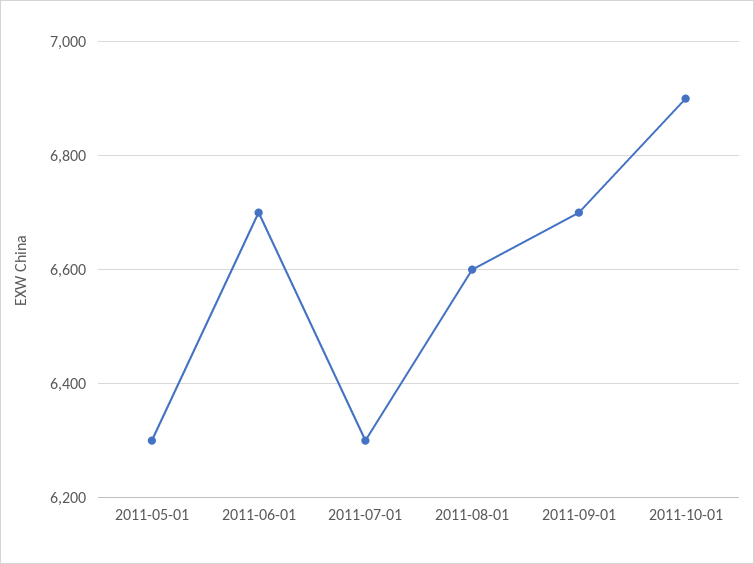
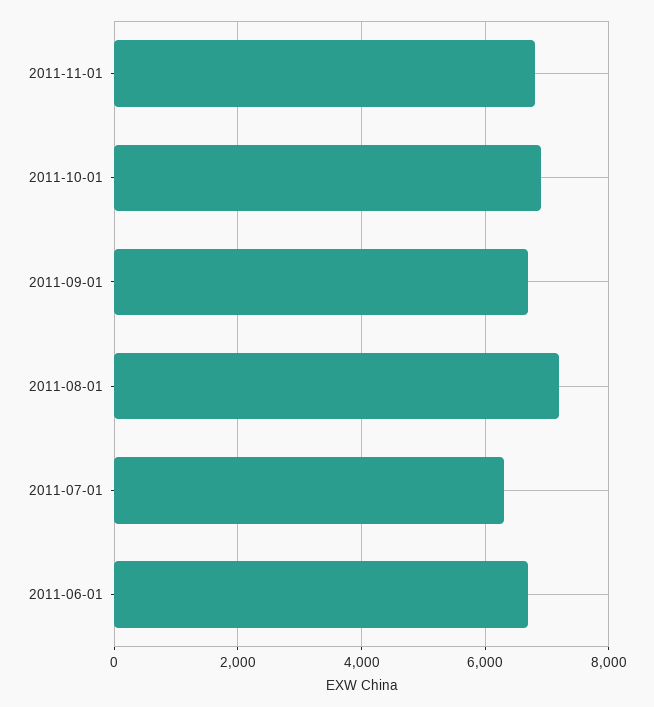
2011-05-01: 6300 -> none
2011-08-01: 6600 -> 7200
2011-11-01: none -> 6800

